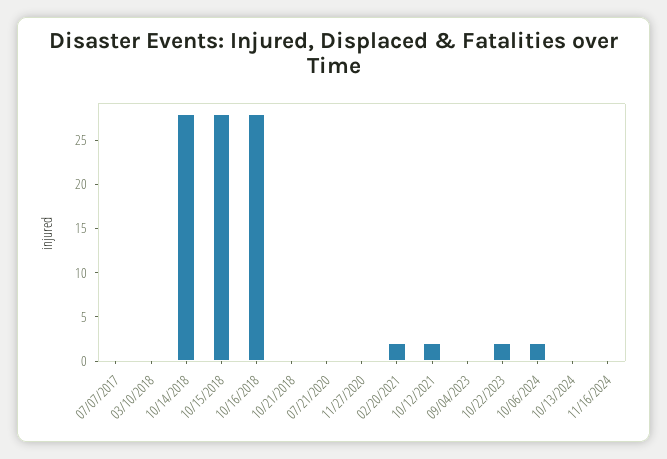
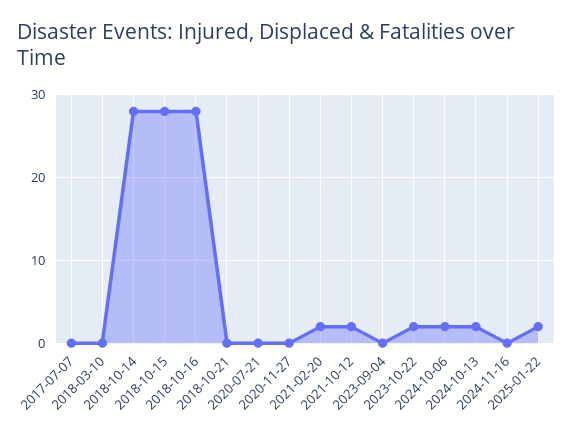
10/13/2024: 0 -> 2
2025-01-22: none -> 2

